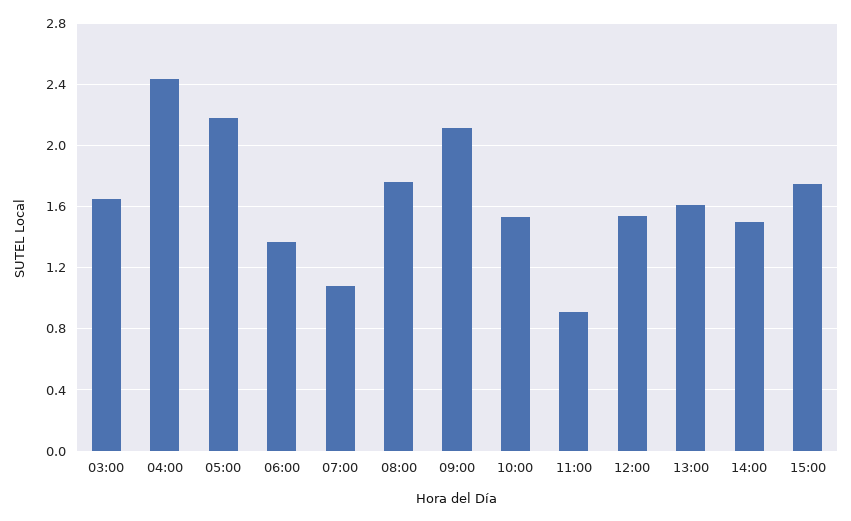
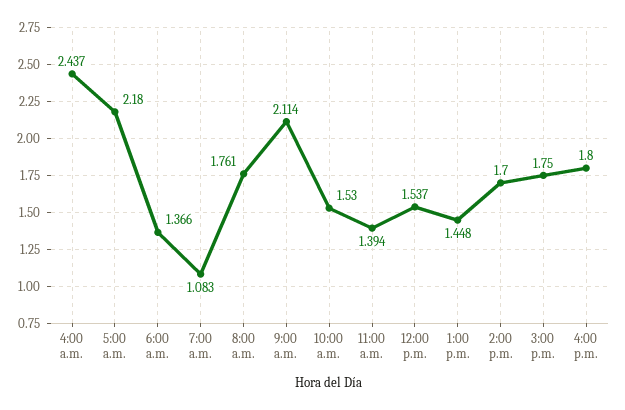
03:00: 1.65 -> none
11:00: 0.9 -> 1.394
13:00: 1.6 -> 1.448
14:00: 1.5 -> 1.7
4:00 p.m.: none -> 1.8

